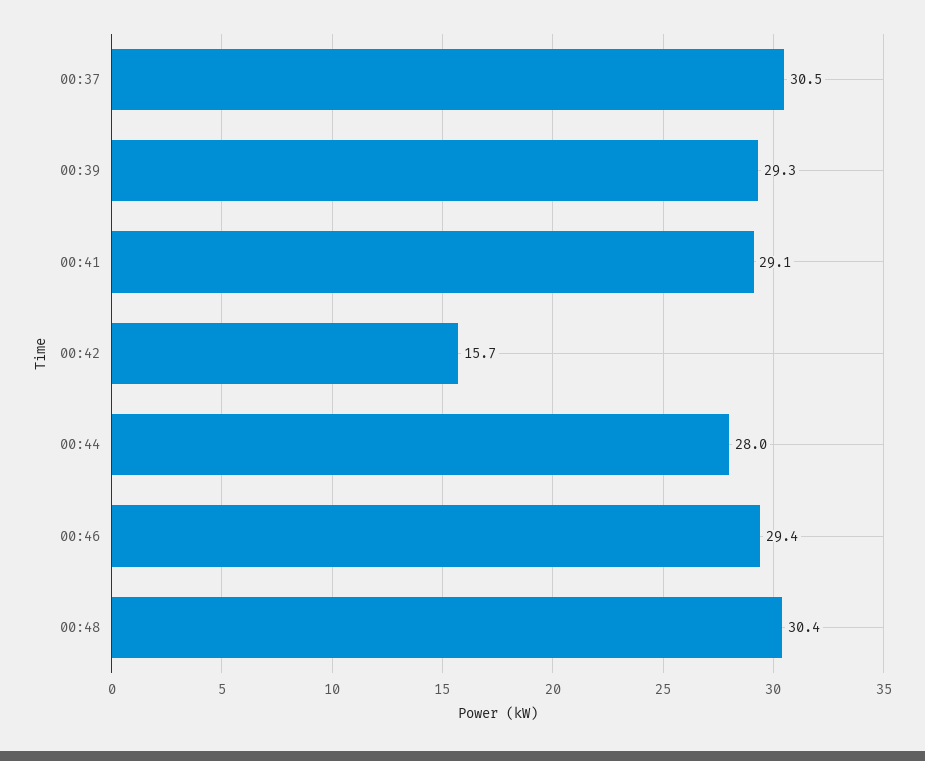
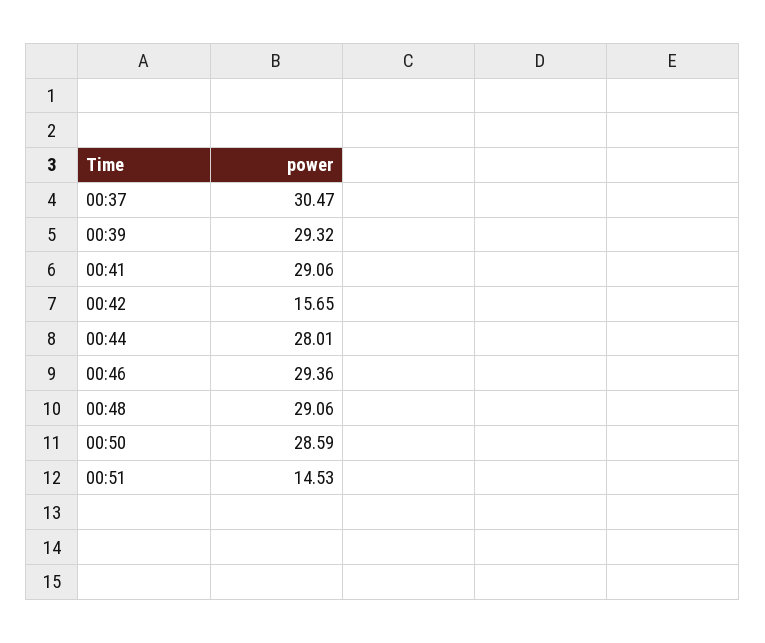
00:48: 30.4 -> 29.06
00:50: none -> 28.59
00:51: none -> 14.53

